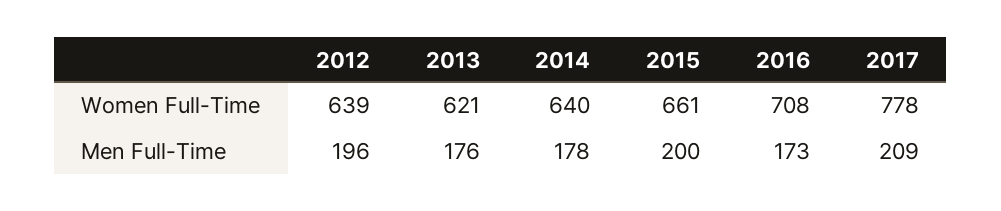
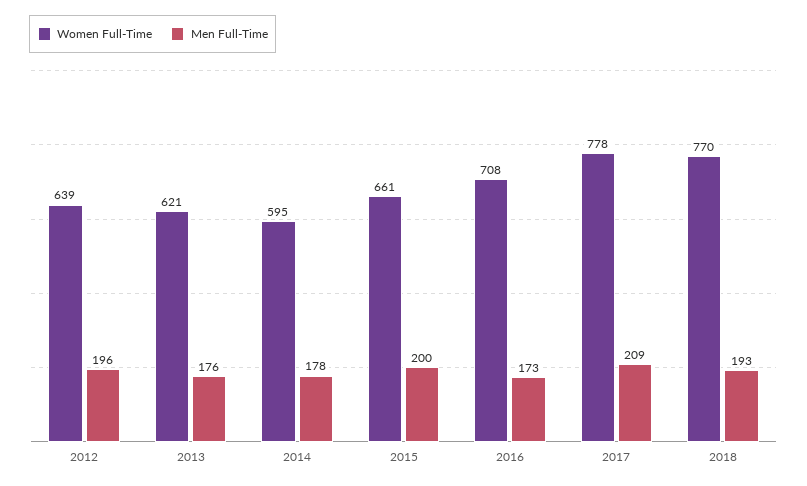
Women Full-Time, 2014: 640 -> 595
Women Full-Time, 2018: none -> 770
Men Full-Time, 2018: none -> 193

